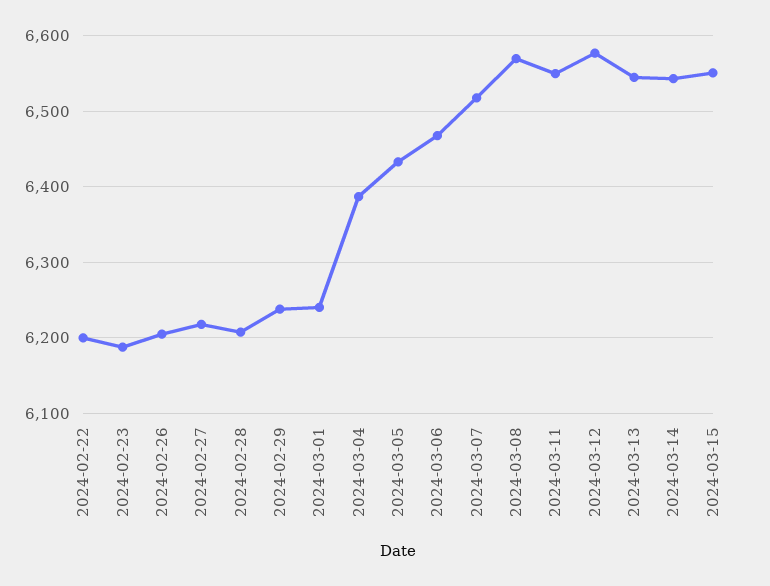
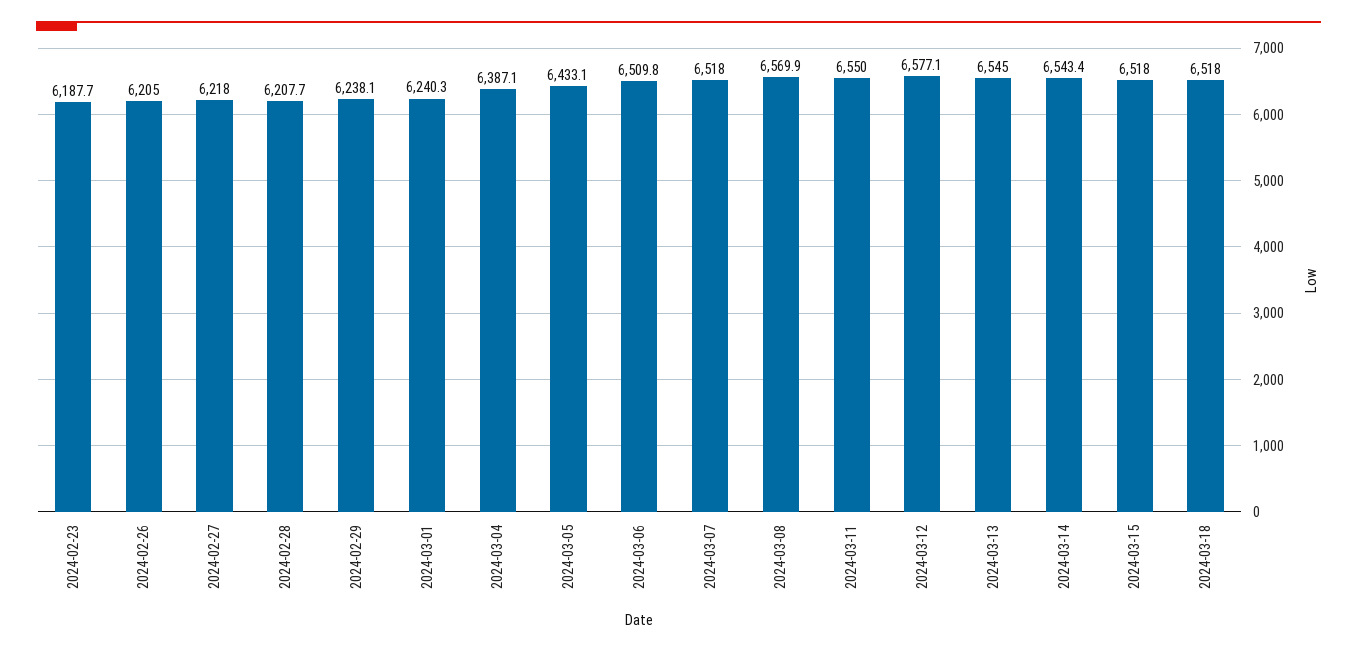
2024-02-22: 6200 -> none
2024-03-06: 6470 -> 6509.8
2024-03-15: 6550 -> 6518
2024-03-18: none -> 6518

